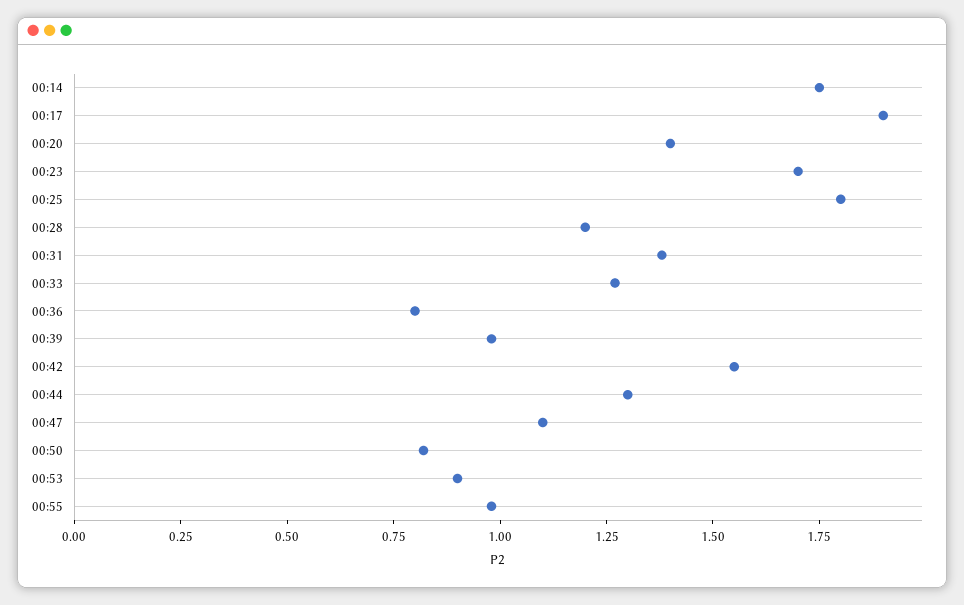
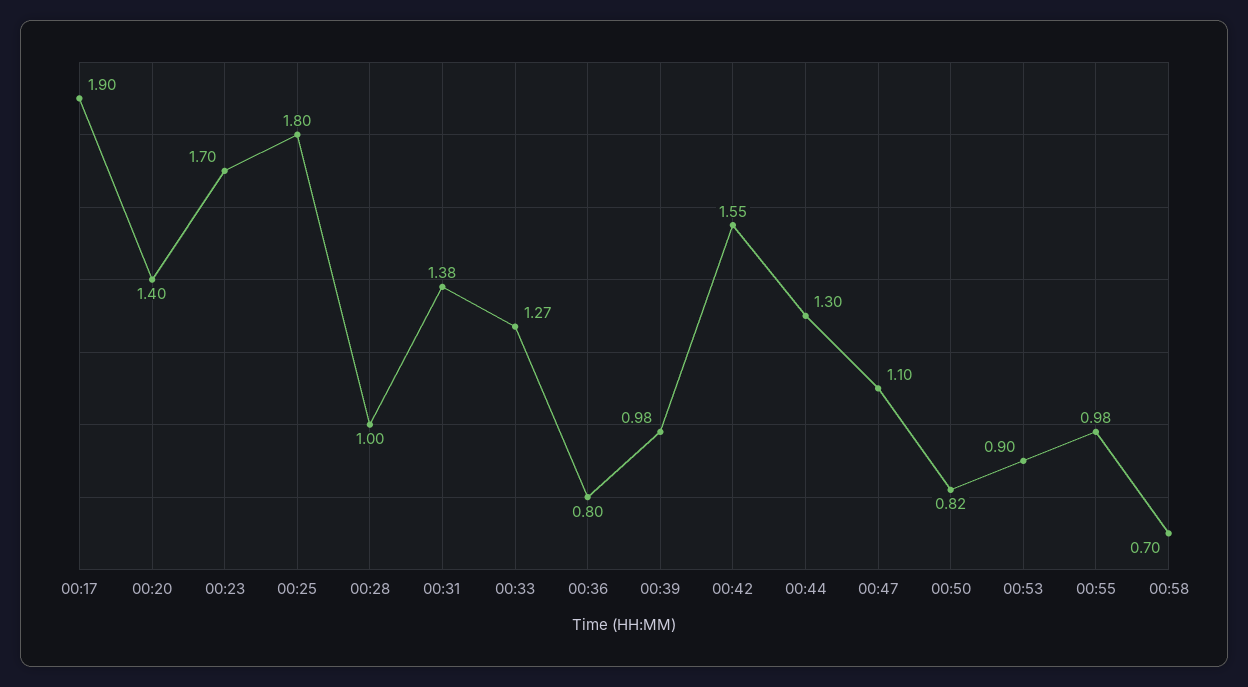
00:14: 1.75 -> none
00:28: 1.2 -> 1
00:58: none -> 0.7

